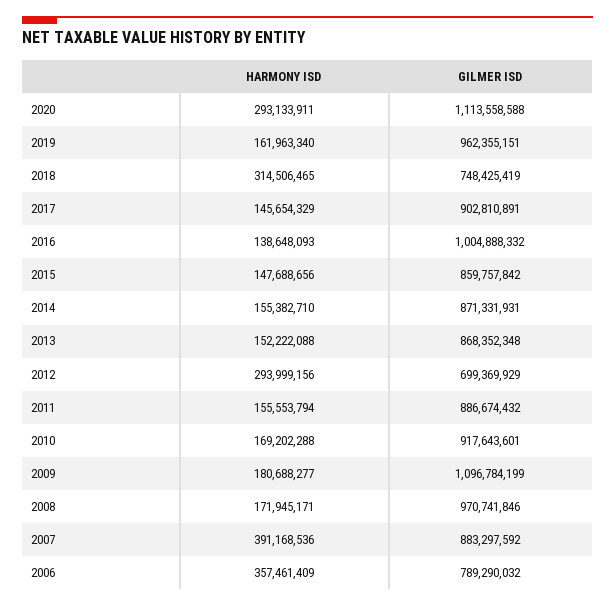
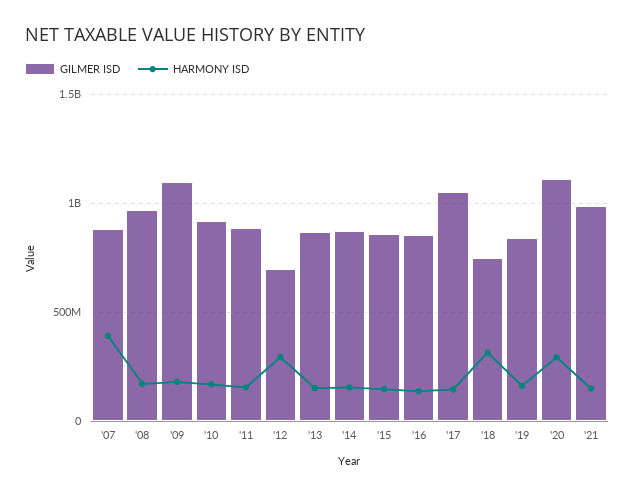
GILMER ISD, 2019: 962355151 -> 850000000
GILMER ISD, 2017: 902810891 -> 1050000000
GILMER ISD, 2016: 1004888332 -> 850000000
HARMONY ISD, 2006: 357461409 -> none
GILMER ISD, 2006: 789290032 -> none
GILMER ISD, '21: none -> 1000000000
HARMONY ISD, '21: none -> 150000000

